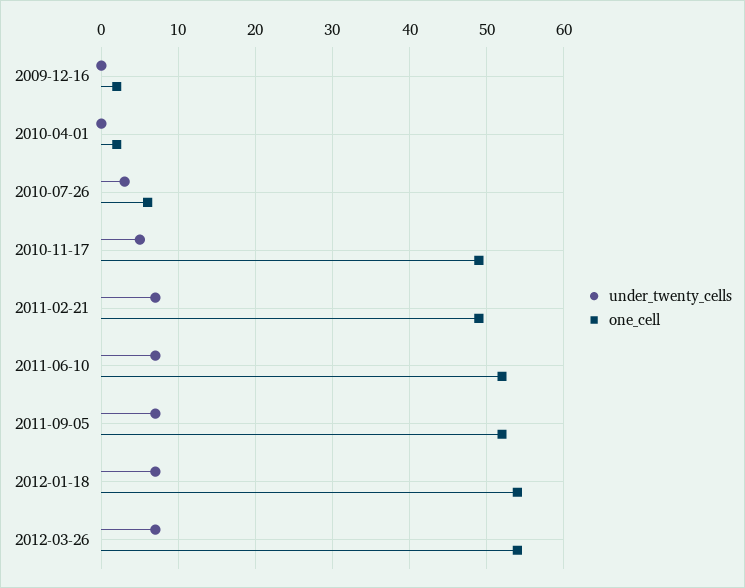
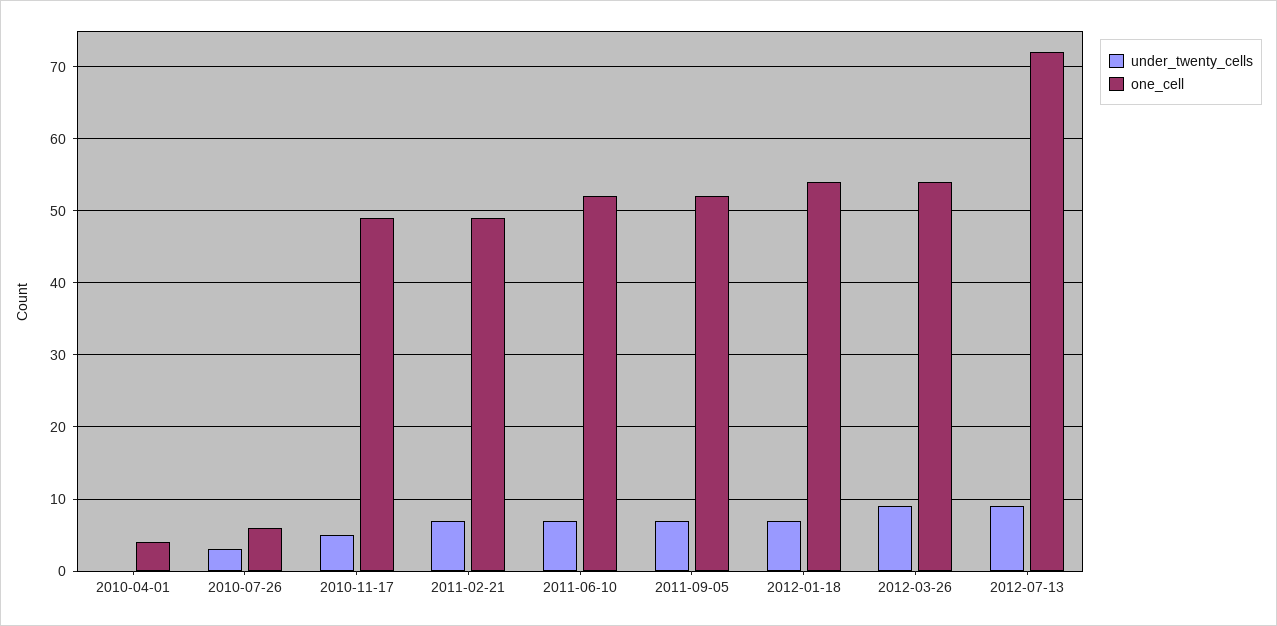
under_twenty_cells, 2009-12-16: 0 -> none
one_cell, 2009-12-16: 2 -> none
one_cell, 2010-04-01: 2 -> 4
under_twenty_cells, 2012-03-26: 7 -> 9
under_twenty_cells, 2012-07-13: none -> 9
one_cell, 2012-07-13: none -> 72

